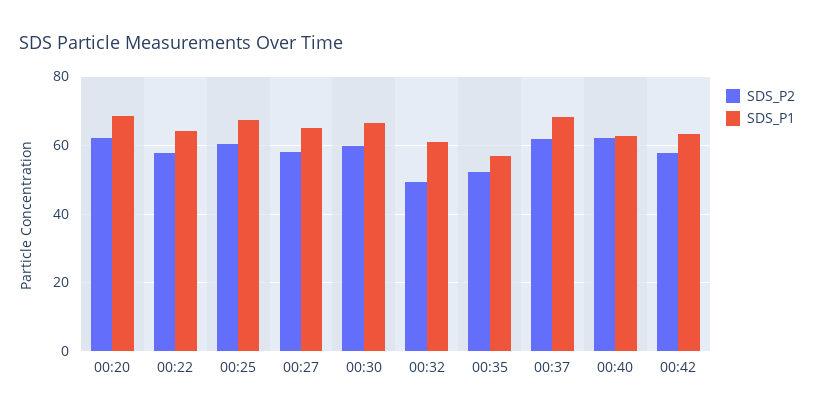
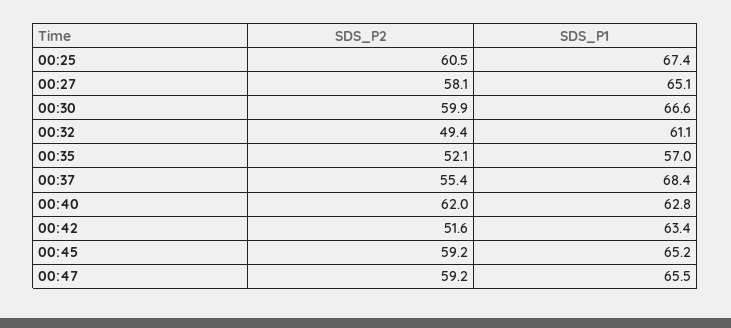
SDS_P2, 00:20: 62 -> none
SDS_P1, 00:20: 68 -> none
SDS_P2, 00:22: 58 -> none
SDS_P1, 00:22: 64 -> none
SDS_P2, 00:37: 62 -> 55.4
SDS_P2, 00:42: 58 -> 51.6
SDS_P2, 00:45: none -> 59.2
SDS_P1, 00:45: none -> 65.2
SDS_P2, 00:47: none -> 59.2
SDS_P1, 00:47: none -> 65.5

